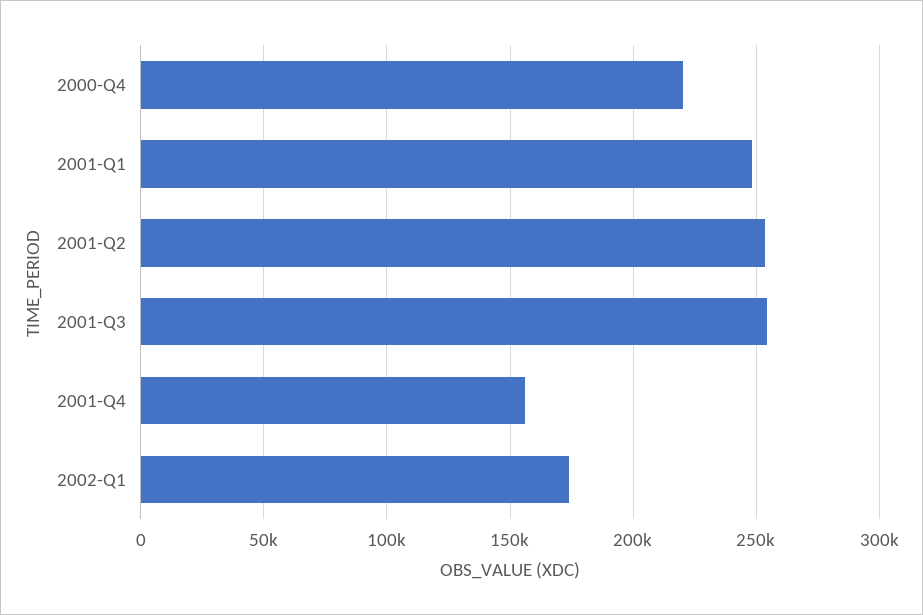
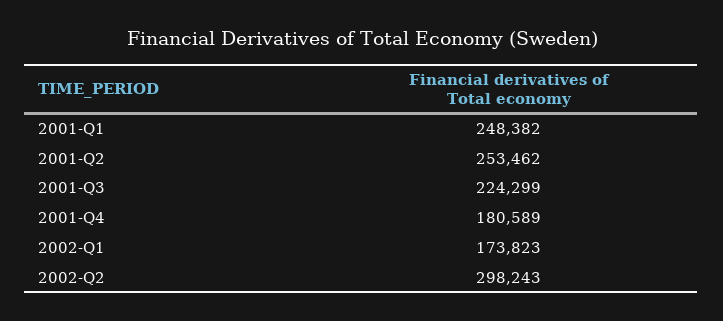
2000-Q4: 220000 -> none
2001-Q3: 255000 -> 224299
2001-Q4: 155000 -> 180589
2002-Q2: none -> 298243

